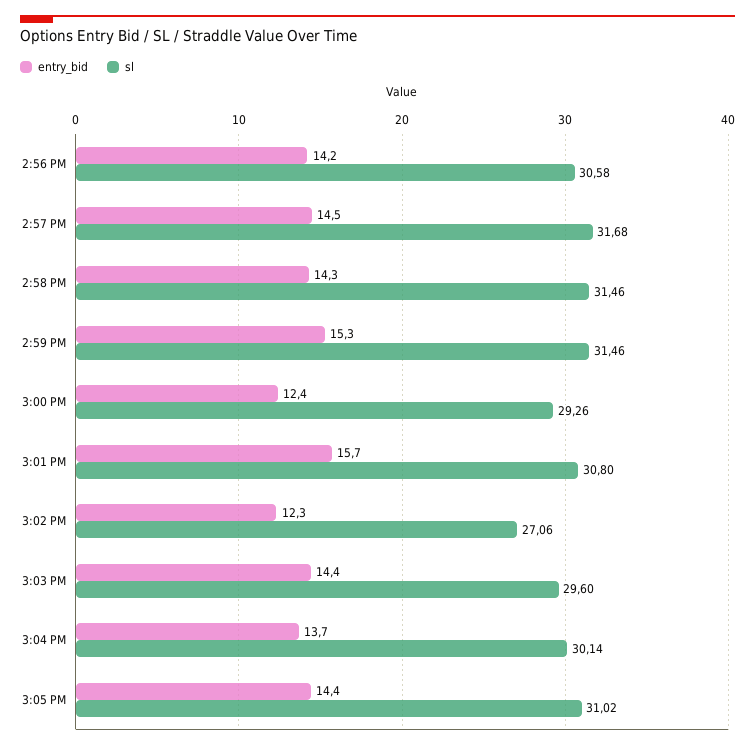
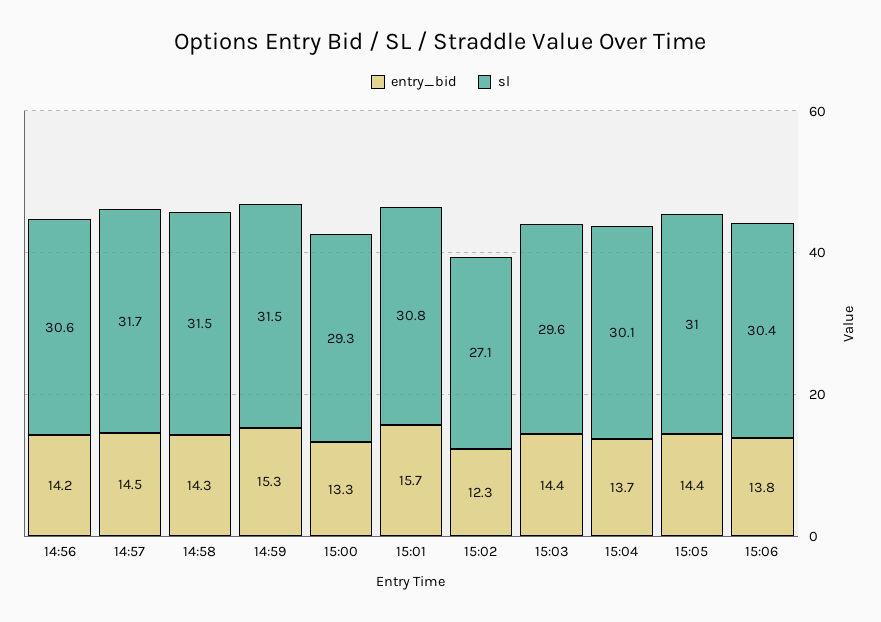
entry_bid, 3:00 PM: 12.4 -> 13.3
entry_bid, 15:06: none -> 13.8
sl, 15:06: none -> 30.4

